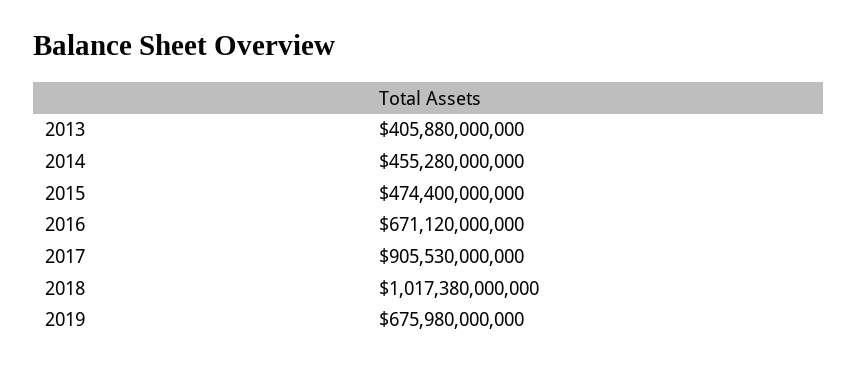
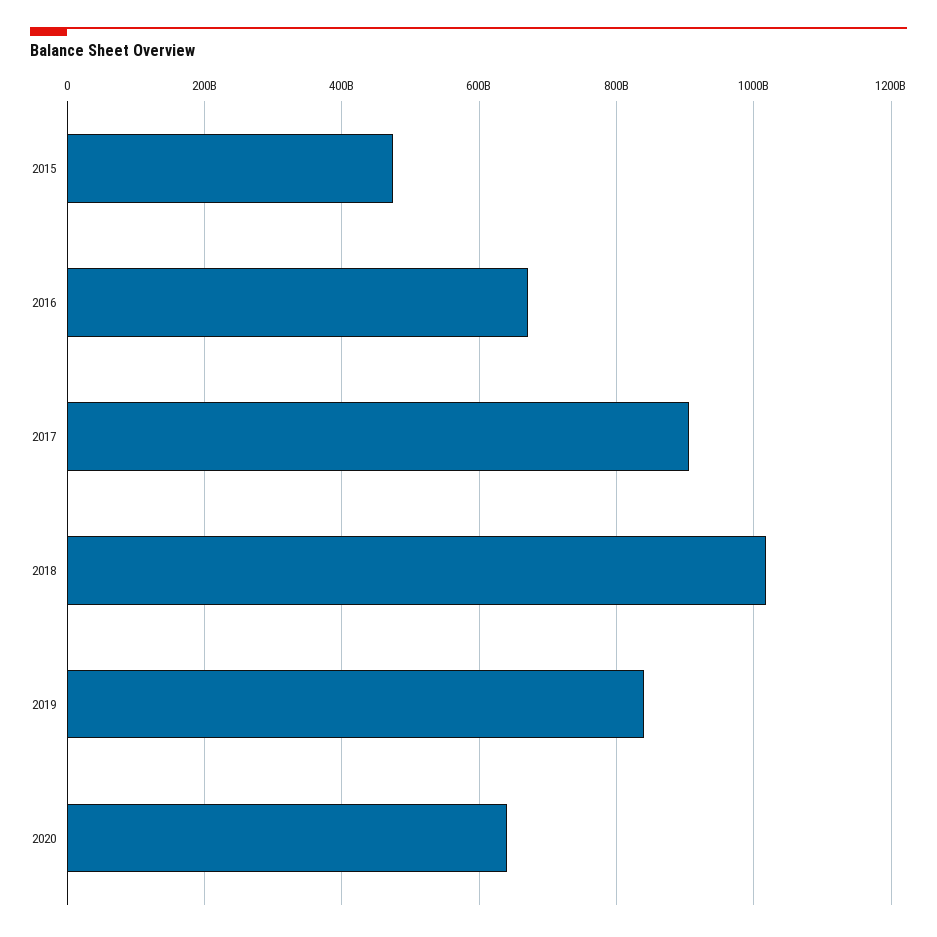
2013: 405880000000 -> none
2014: 455280000000 -> none
2019: 675980000000 -> 840000000000
2020: none -> 640000000000

